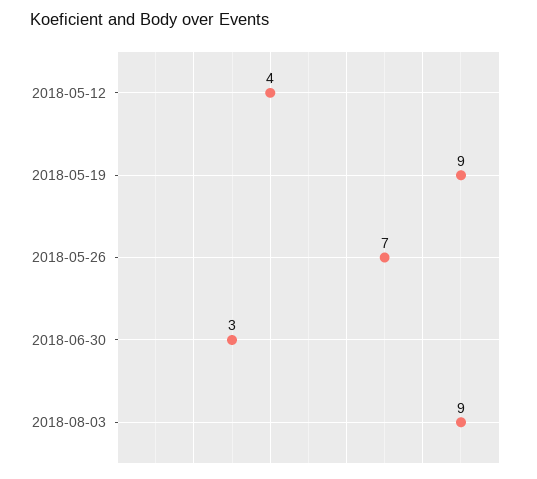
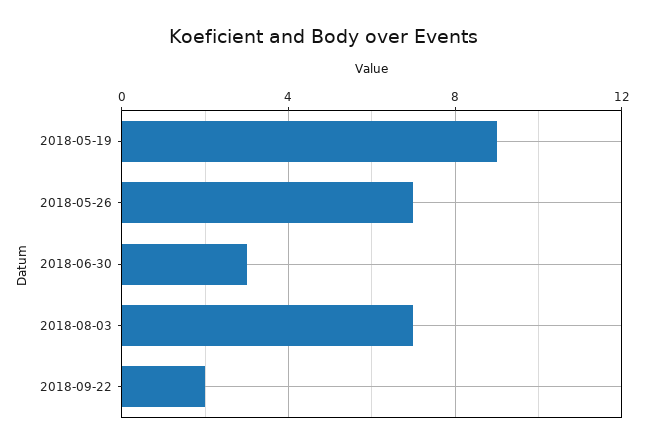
2018-05-12: 4 -> none
2018-08-03: 9 -> 7
2018-09-22: none -> 2

